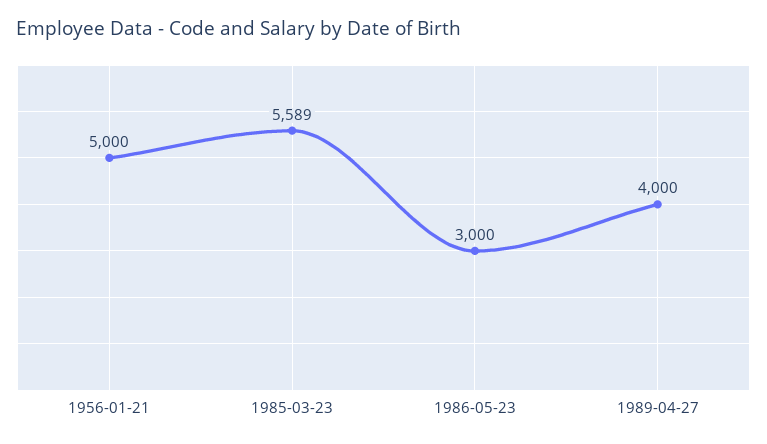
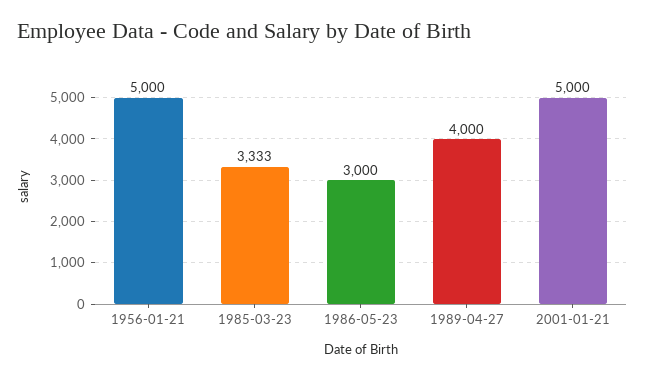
1985-03-23: 5589 -> 3333
2001-01-21: none -> 5000

